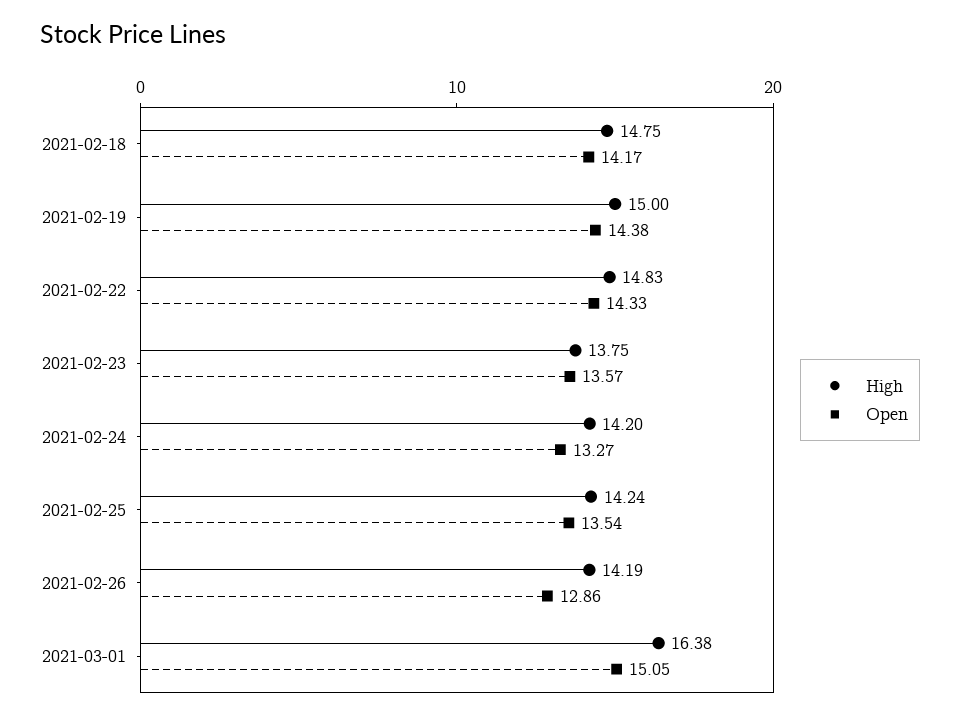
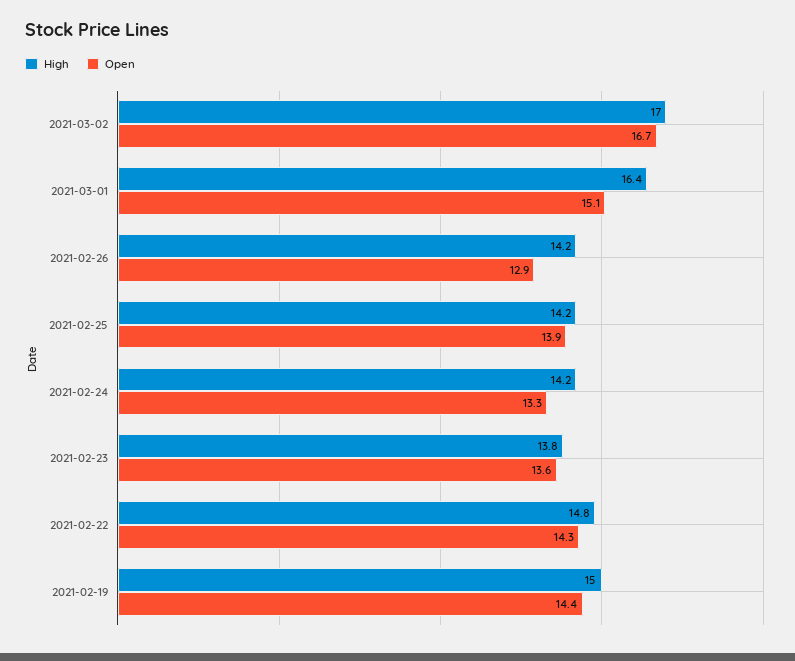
High, 2021-02-18: 14.75 -> none
Open, 2021-02-18: 14.17 -> none
Open, 2021-02-25: 13.54 -> 13.9
High, 2021-03-02: none -> 17
Open, 2021-03-02: none -> 16.7

